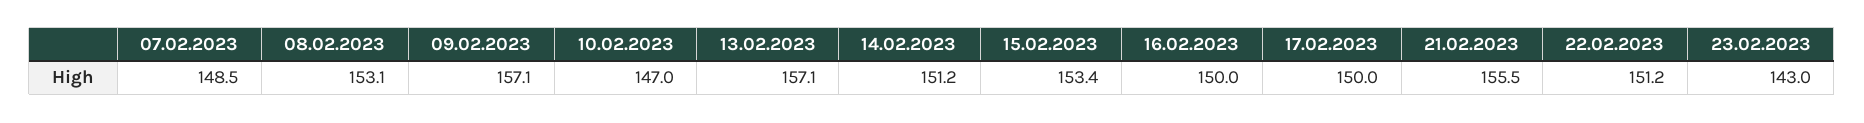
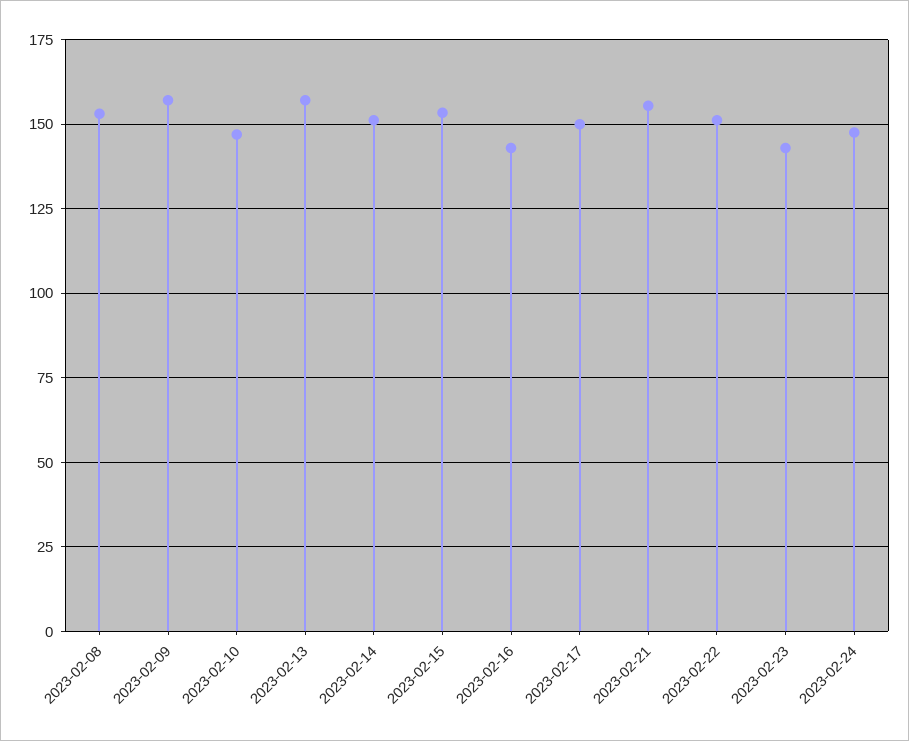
07.02.2023: 148.5 -> none
16.02.2023: 150 -> 142.5
2023-02-24: none -> 147.5

